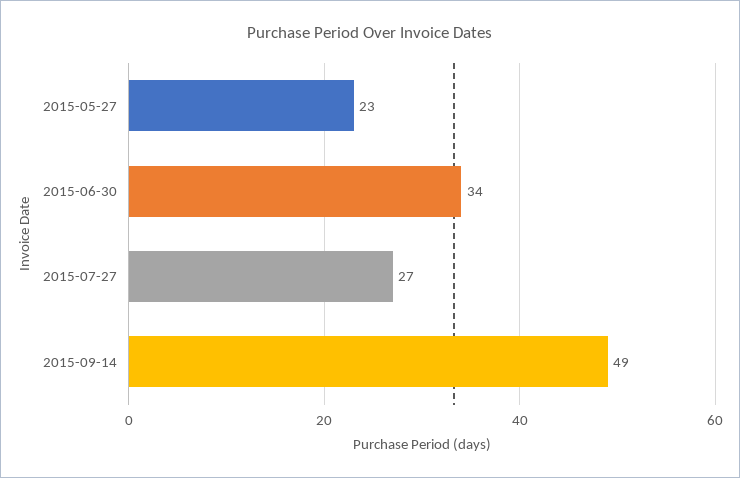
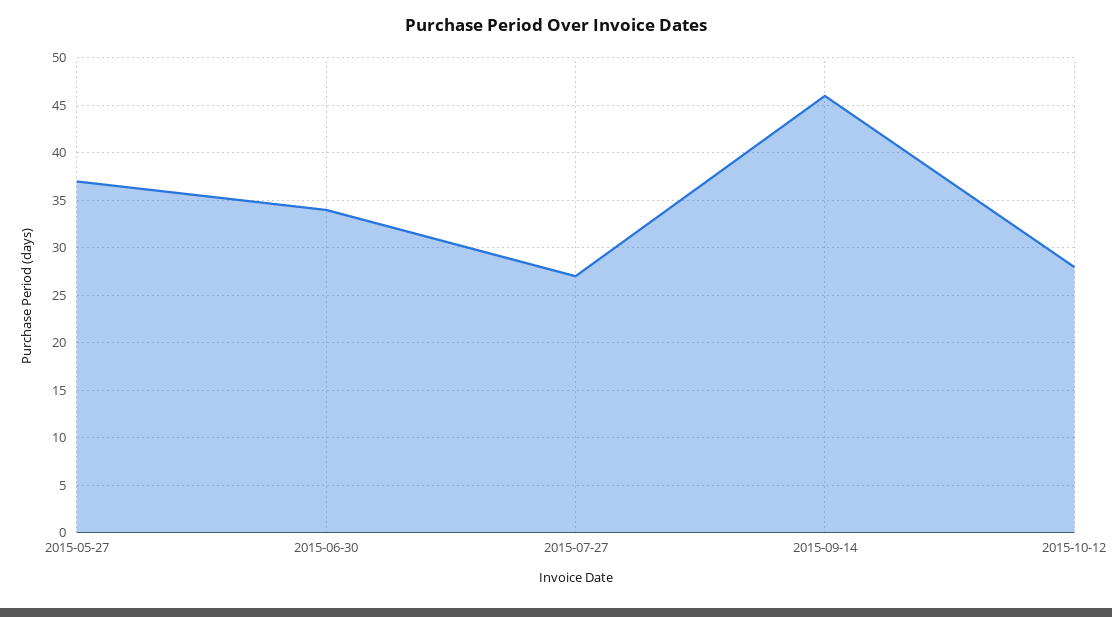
2015-05-27: 23 -> 37
2015-09-14: 49 -> 46
2015-10-12: none -> 28

